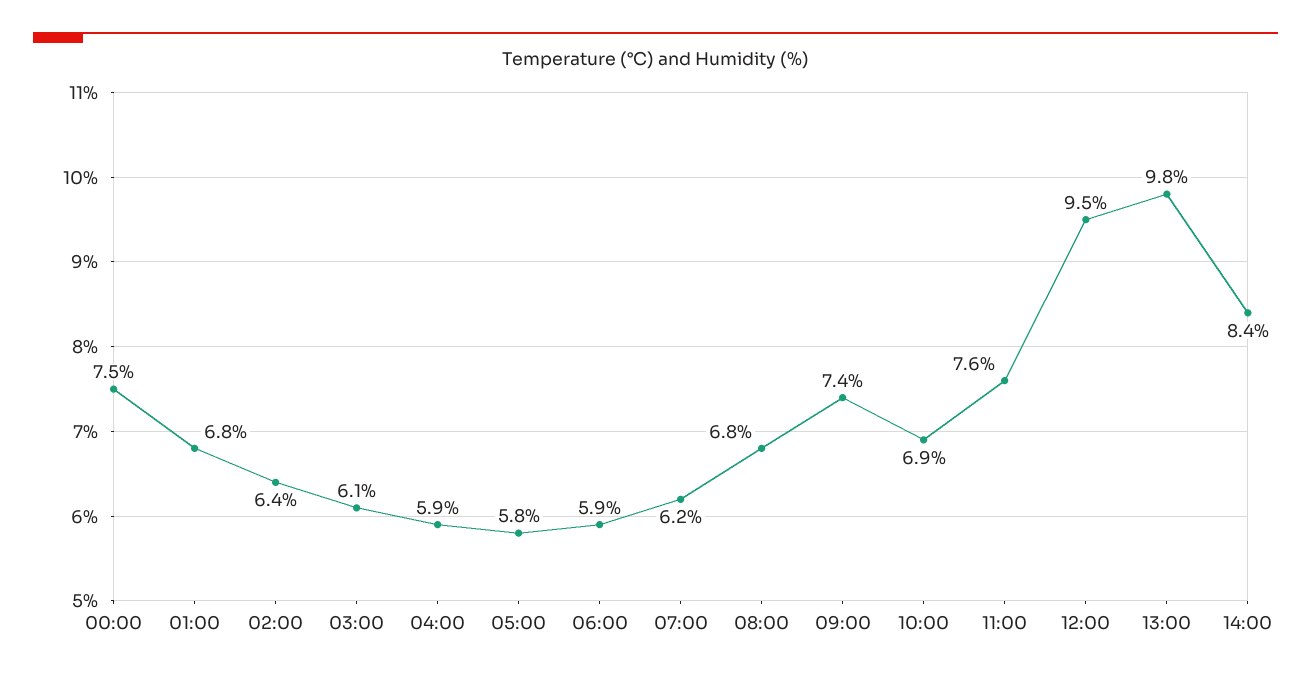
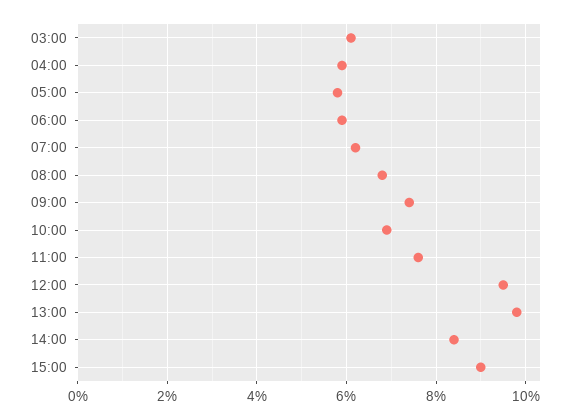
00:00: 7.5 -> none
01:00: 6.8 -> none
02:00: 6.4 -> none
15:00: none -> 9

